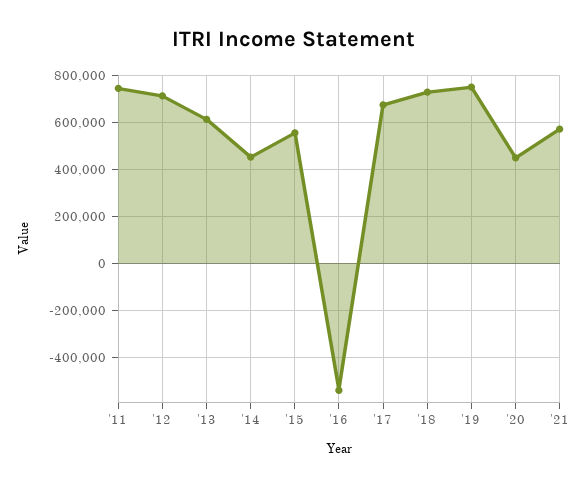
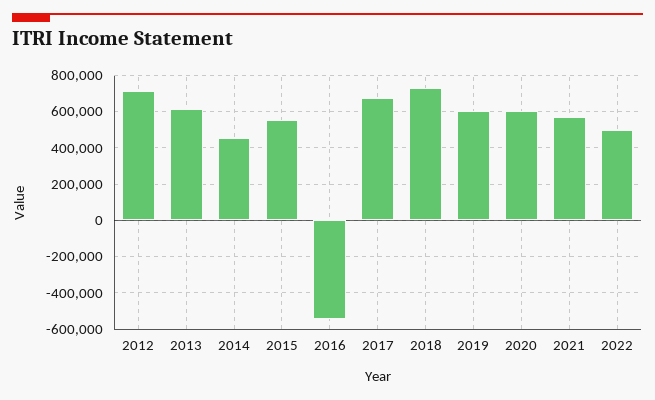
'11: 750000 -> none
'19: 750000 -> 600000
'20: 450000 -> 600000
2022: none -> 500000

